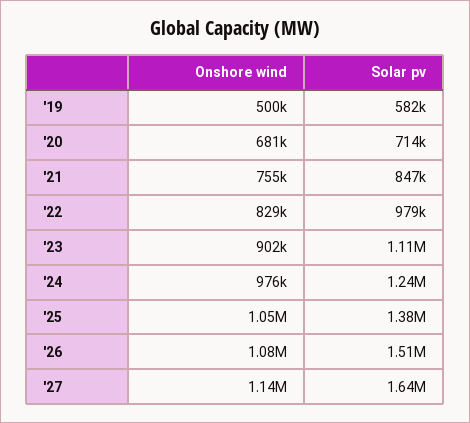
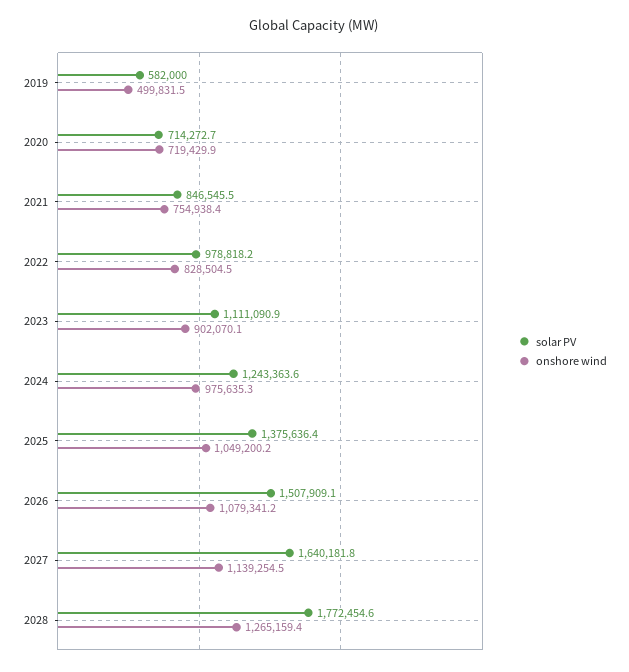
Onshore wind, '20: 681000 -> 719429.9
Solar pv, 2028: none -> 1772454.6
Onshore wind, 2028: none -> 1265159.4

